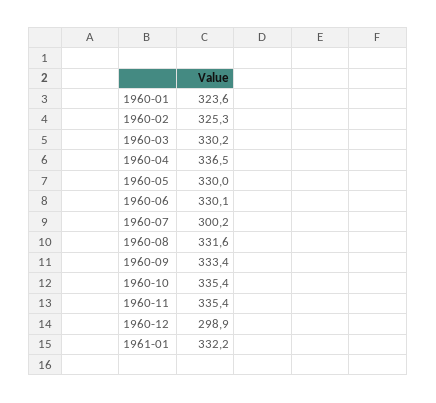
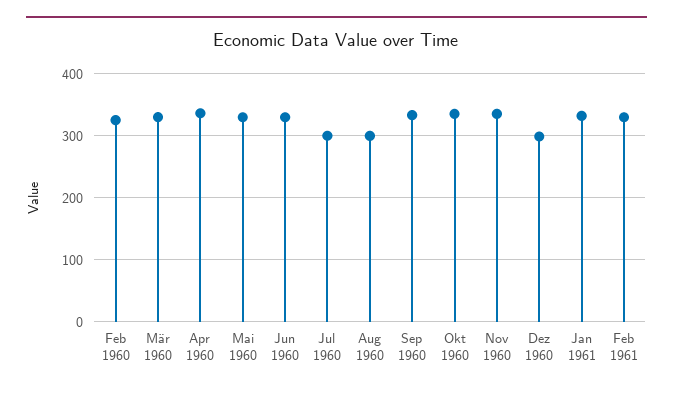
1960-01: 323.6 -> none
1960-08: 331.6 -> 300
Feb 1961: none -> 330

